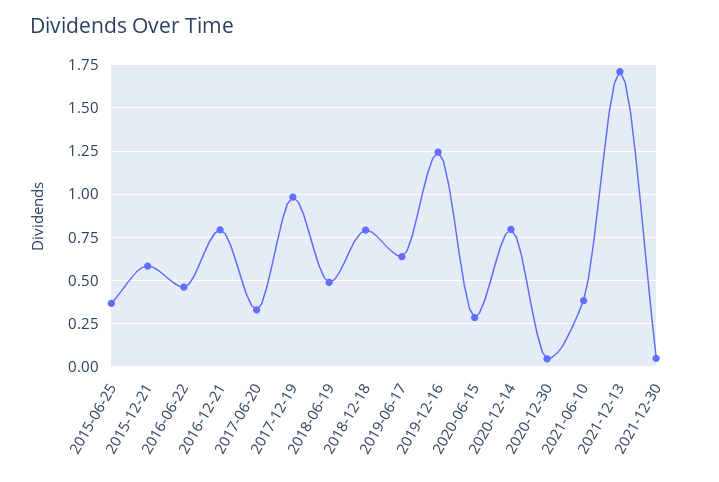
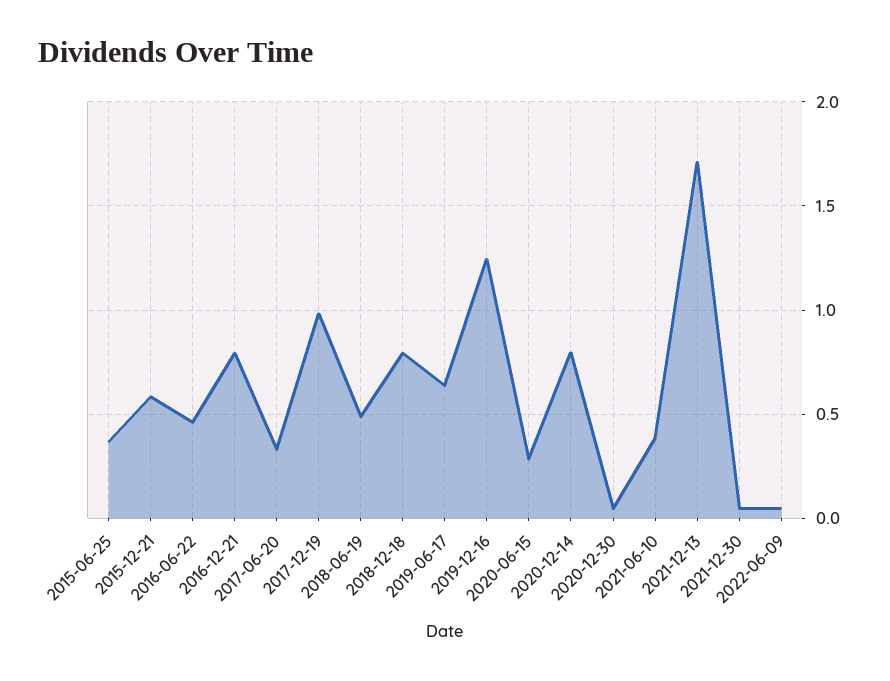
2022-06-09: none -> 0.05

